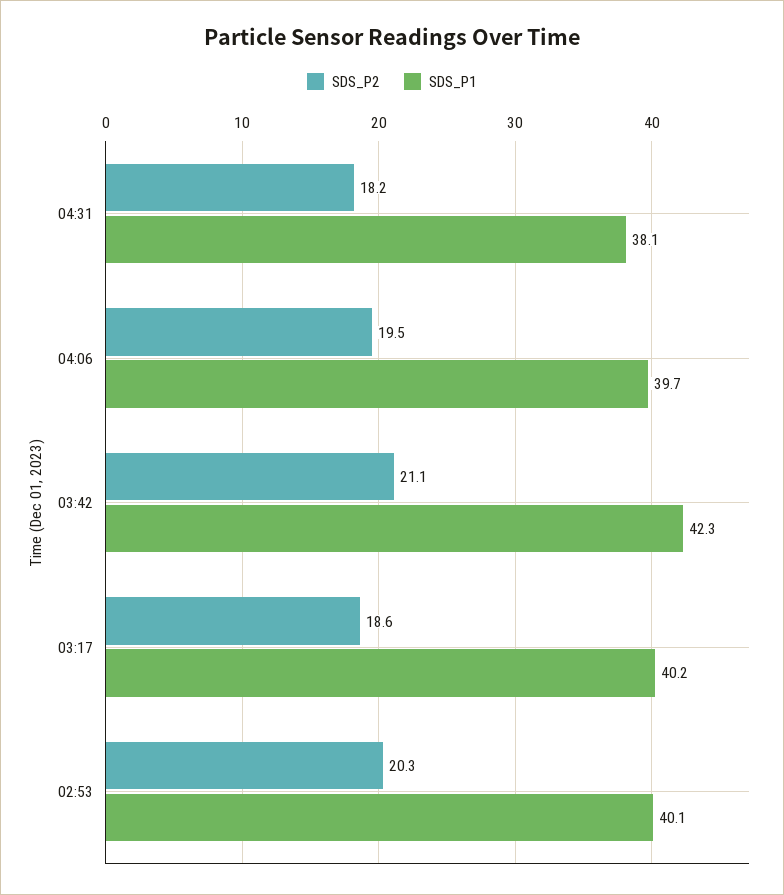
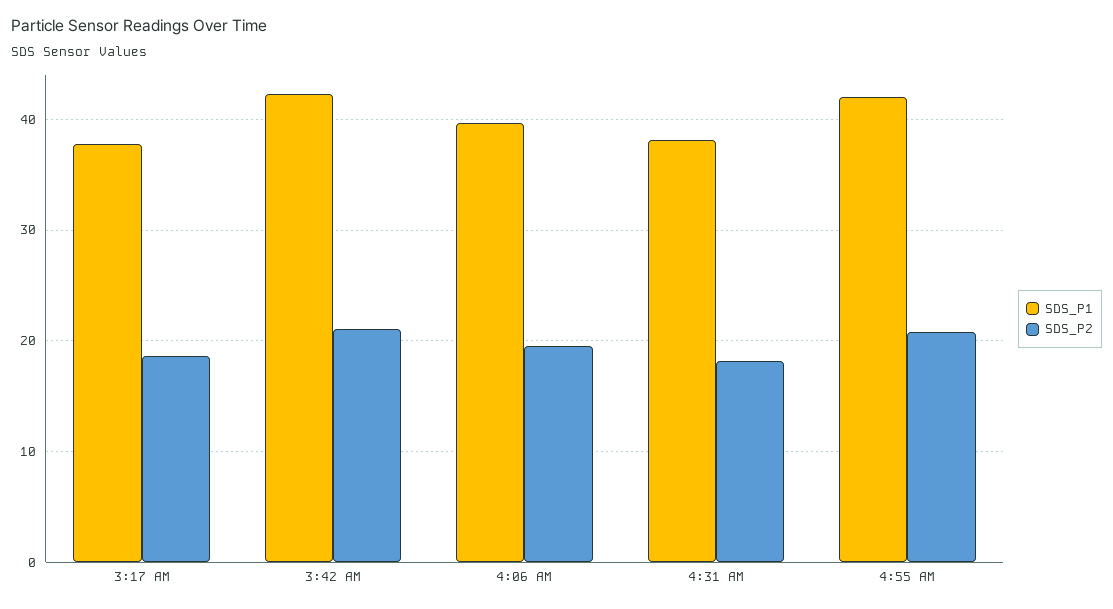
SDS_P1, 03:17: 40.2 -> 38
SDS_P2, 02:53: 20.3 -> none
SDS_P1, 02:53: 40.1 -> none
SDS_P1, 4:55 AM: none -> 42
SDS_P2, 4:55 AM: none -> 21

